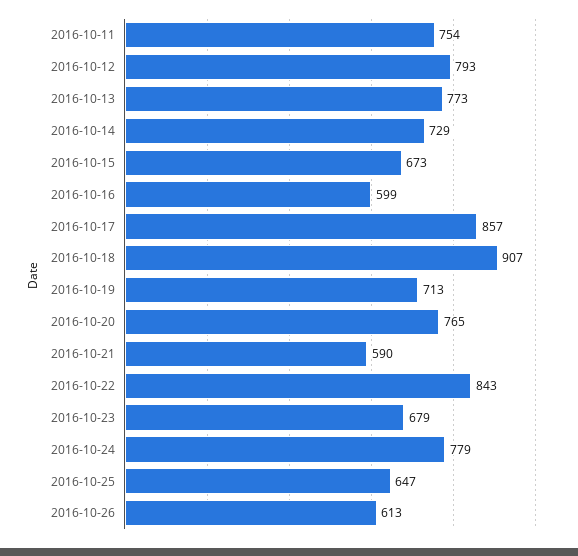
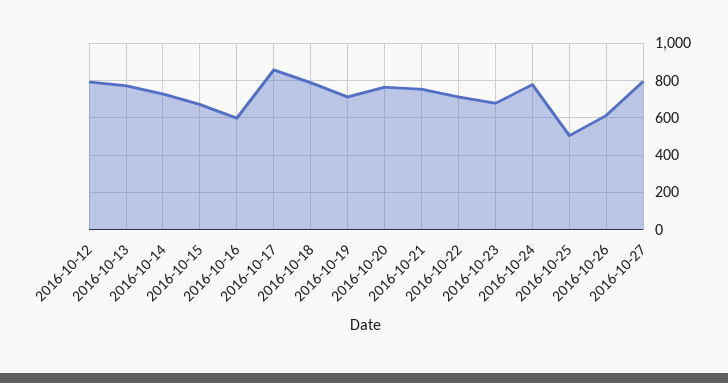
2016-10-11: 754 -> none
2016-10-18: 907 -> 800
2016-10-21: 590 -> 750
2016-10-22: 843 -> 700
2016-10-25: 647 -> 500
2016-10-27: none -> 800

